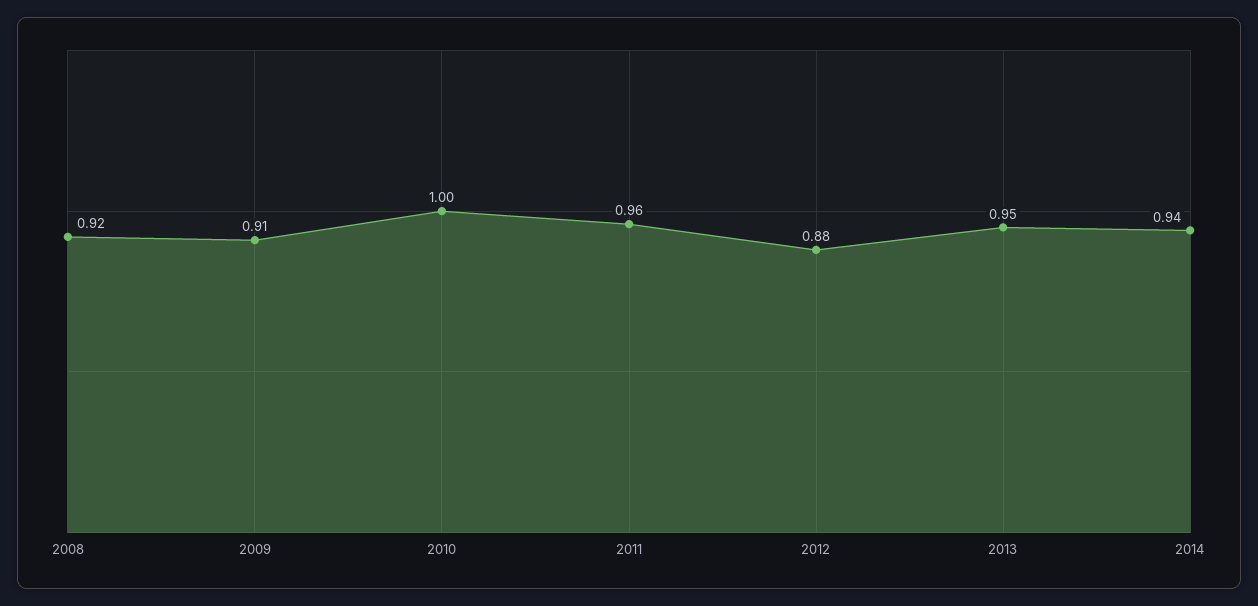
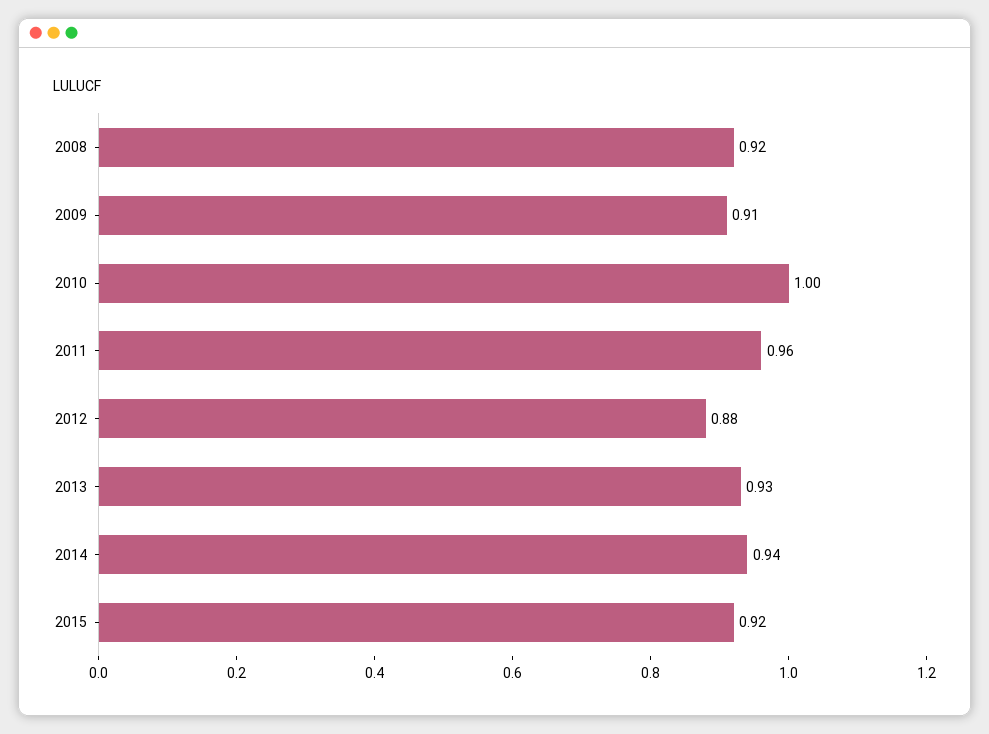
2013: 0.95 -> 0.93
2015: none -> 0.92

